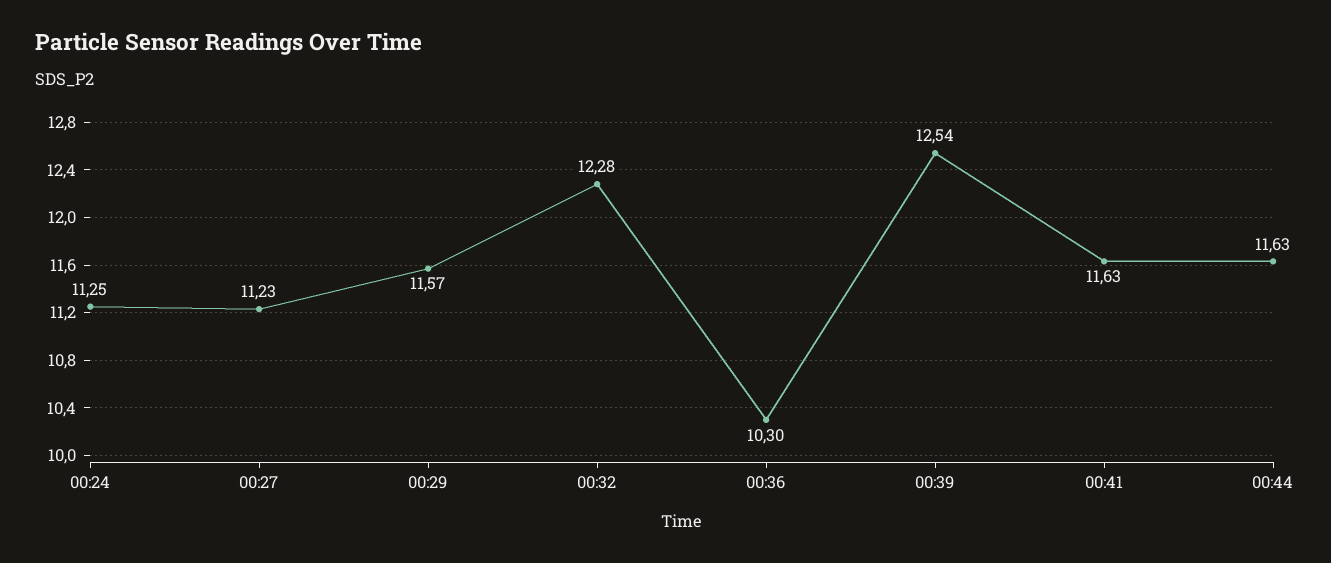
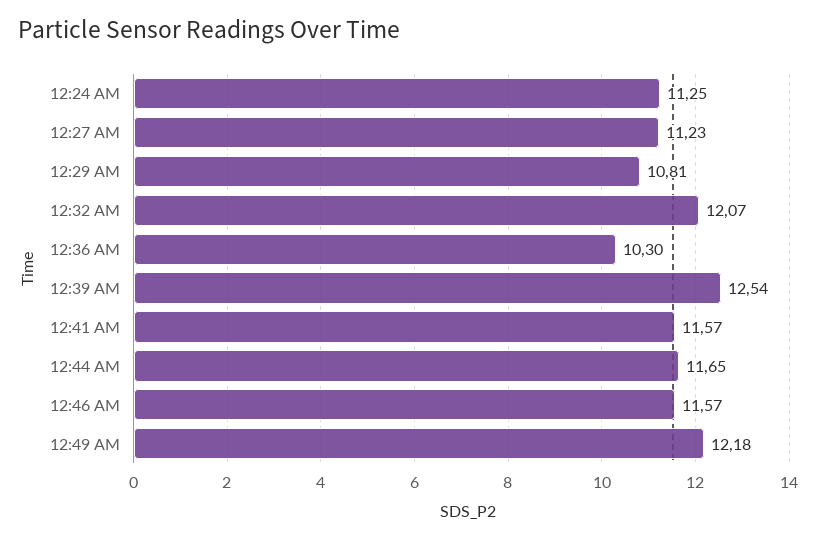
00:29: 11.57 -> 10.81
00:32: 12.28 -> 12.07
00:41: 11.63 -> 11.57
00:44: 11.63 -> 11.65
12:46 AM: none -> 11.57
12:49 AM: none -> 12.18

